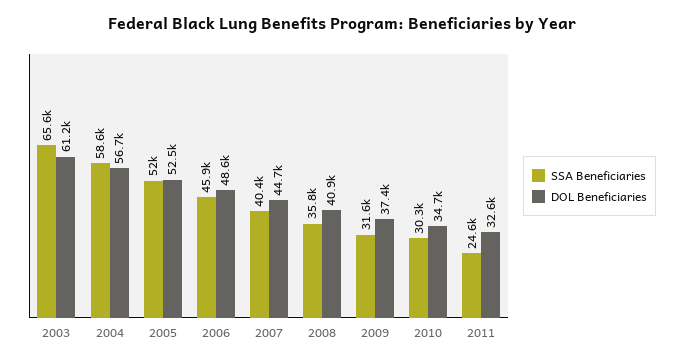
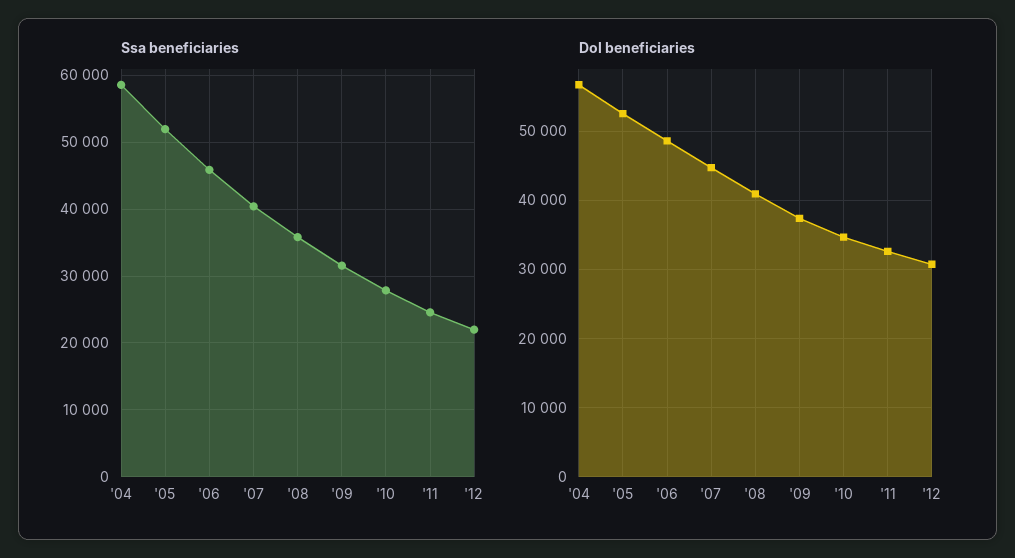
SSA Beneficiaries, 2003: 65600 -> none
DOL Beneficiaries, 2003: 61200 -> none
SSA Beneficiaries, 2010: 30300 -> 28000
SSA Beneficiaries, '12: none -> 22000
DOL Beneficiaries, '12: none -> 31000

